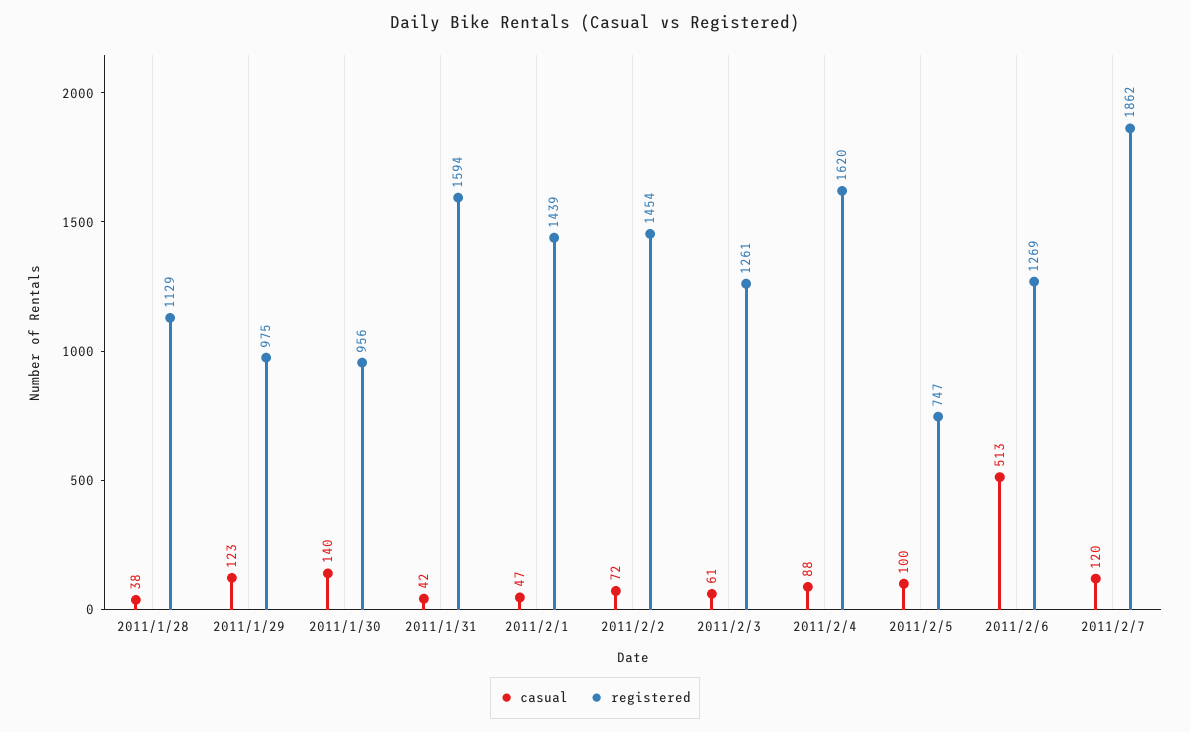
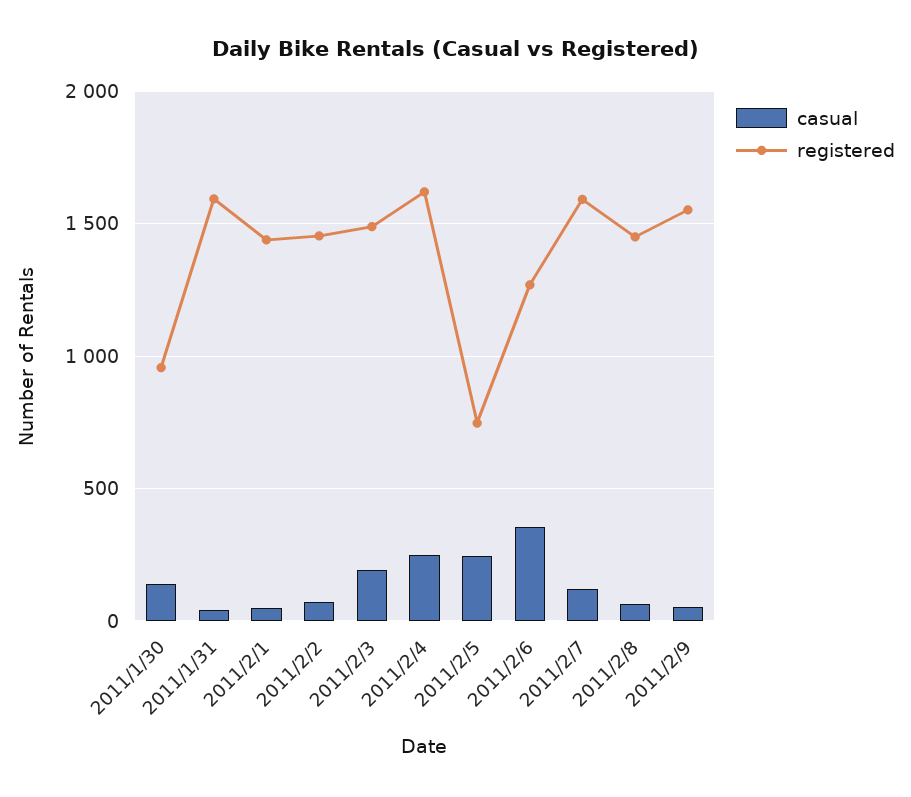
casual, 2011/1/28: 38 -> none
registered, 2011/1/28: 1129 -> none
casual, 2011/1/29: 123 -> none
registered, 2011/1/29: 975 -> none
casual, 2011/2/3: 61 -> 200
registered, 2011/2/3: 1261 -> 1500
casual, 2011/2/4: 88 -> 250
casual, 2011/2/5: 100 -> 250
casual, 2011/2/6: 513 -> 350
registered, 2011/2/7: 1862 -> 1600
casual, 2011/2/8: none -> 50
registered, 2011/2/8: none -> 1450
casual, 2011/2/9: none -> 50
registered, 2011/2/9: none -> 1550

